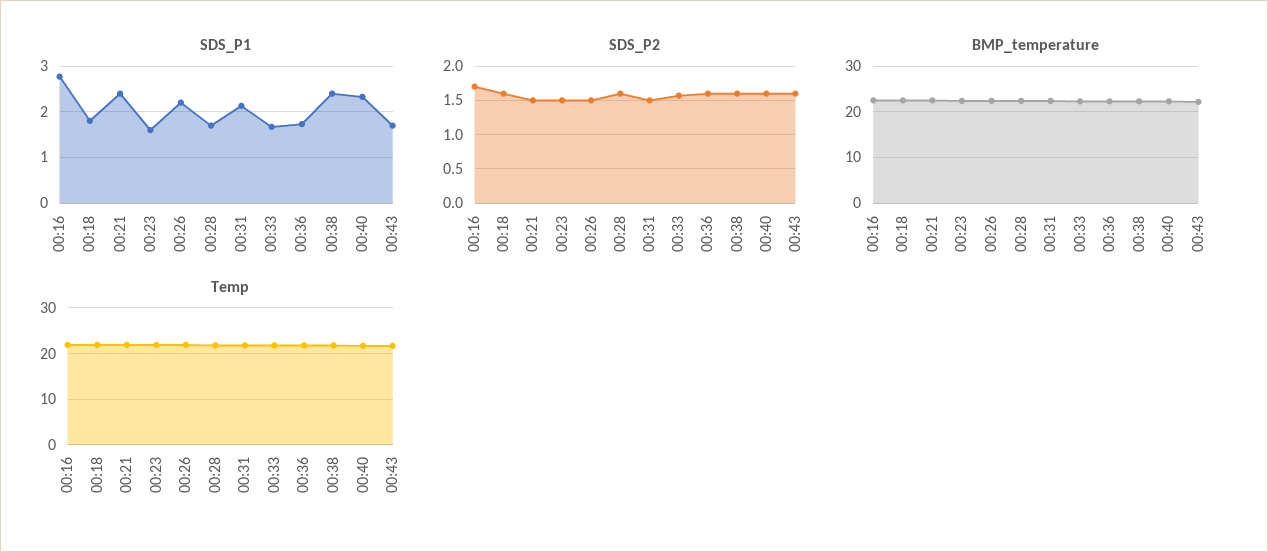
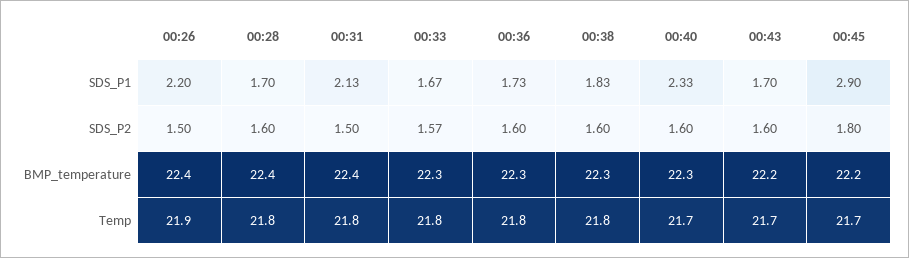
SDS_P1, 00:16: 2.8 -> none
SDS_P1, 00:18: 1.8 -> none
SDS_P1, 00:21: 2.4 -> none
SDS_P1, 00:23: 1.6 -> none
SDS_P1, 00:38: 2.4 -> 1.83
SDS_P2, 00:16: 1.7 -> none
SDS_P2, 00:18: 1.6 -> none
SDS_P2, 00:21: 1.5 -> none
SDS_P2, 00:23: 1.5 -> none
BMP_temperature, 00:16: 22 -> none
BMP_temperature, 00:18: 22 -> none
BMP_temperature, 00:21: 22 -> none
BMP_temperature, 00:23: 22 -> none
Temp, 00:16: 22 -> none
Temp, 00:18: 22 -> none
Temp, 00:21: 22 -> none
Temp, 00:23: 22 -> none
SDS_P1, 00:45: none -> 2.9
SDS_P2, 00:45: none -> 1.8
BMP_temperature, 00:45: none -> 22.2
Temp, 00:45: none -> 21.7

